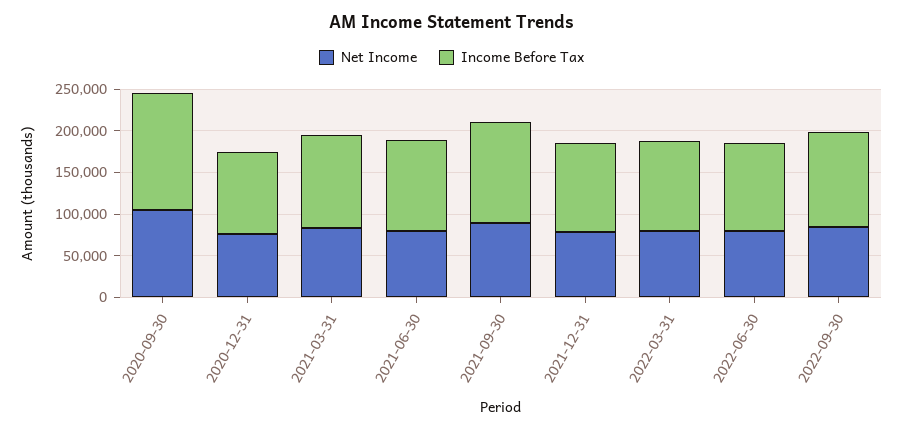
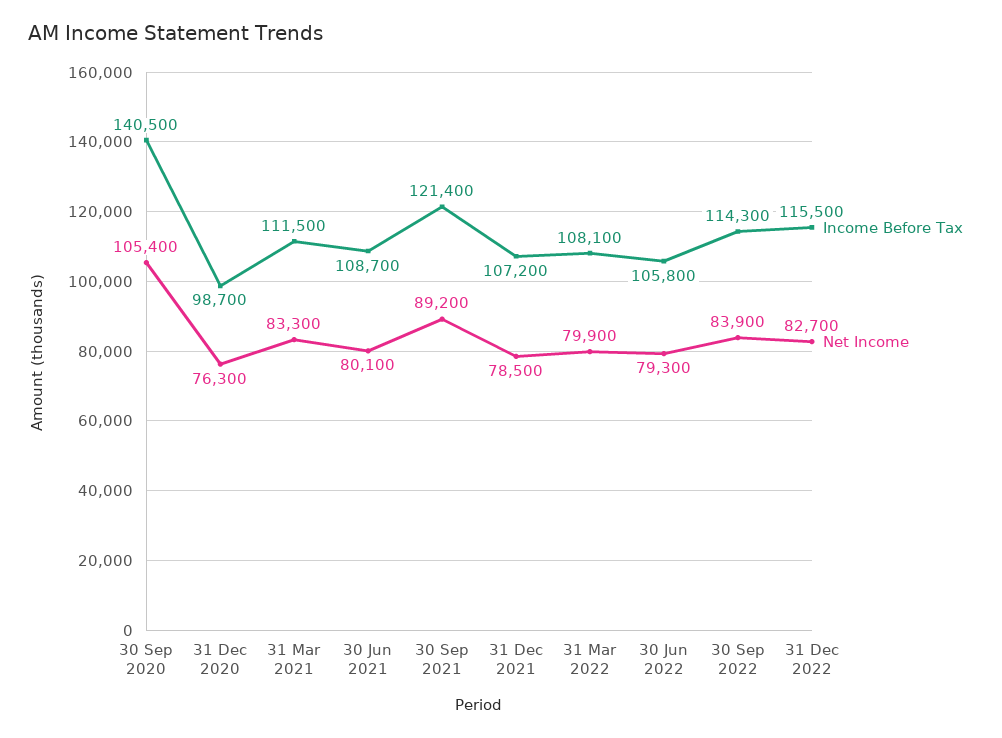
Income Before Tax, 31 Dec 2022: none -> 115500
Net Income, 31 Dec 2022: none -> 82700

